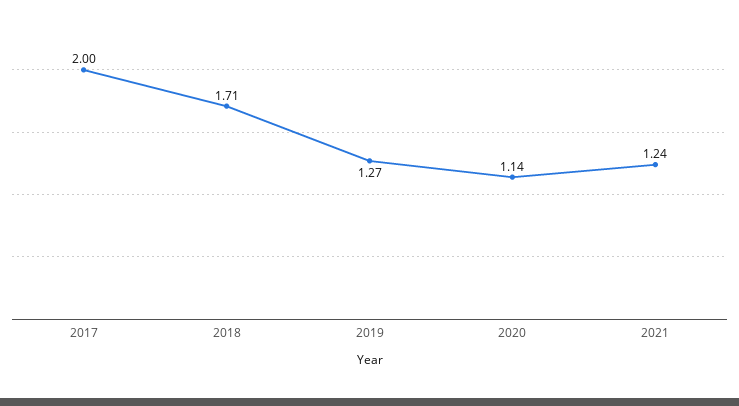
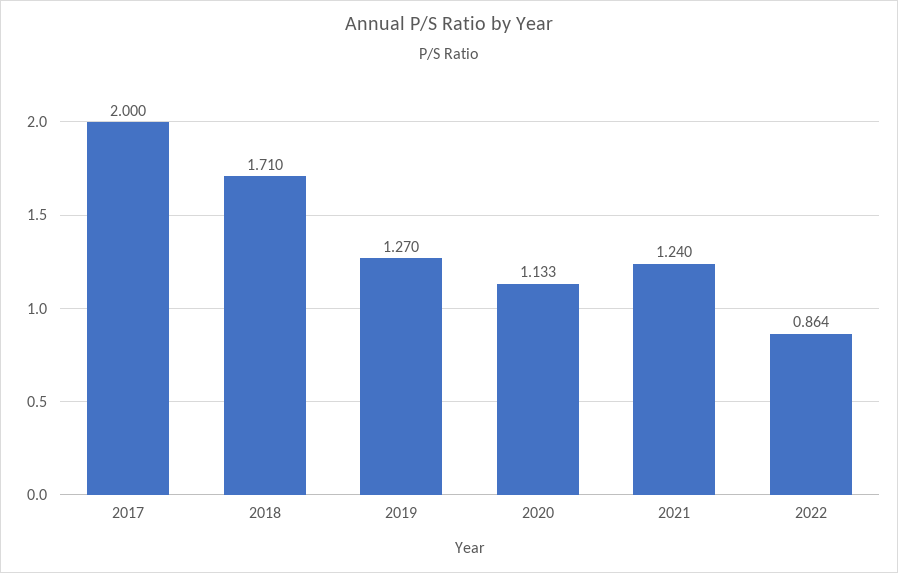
2020: 1.14 -> 1.133
2022: none -> 0.864

